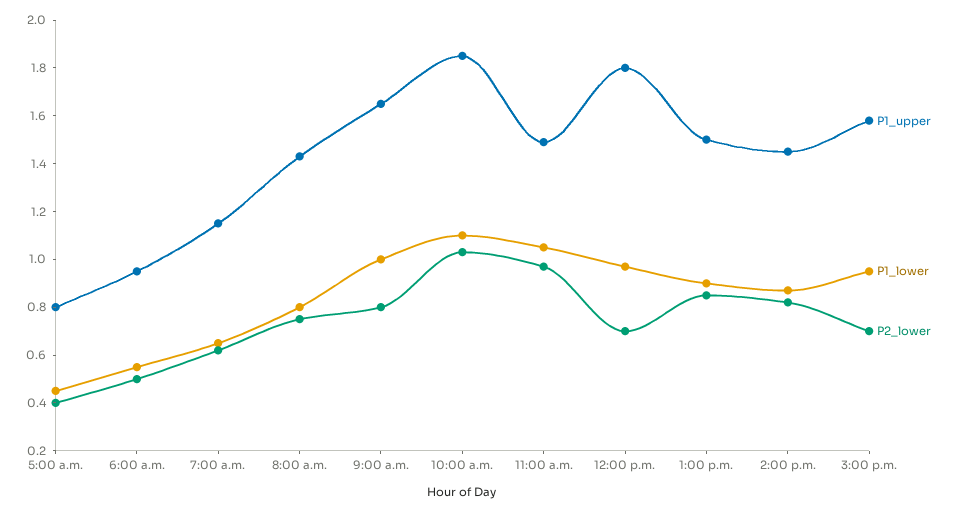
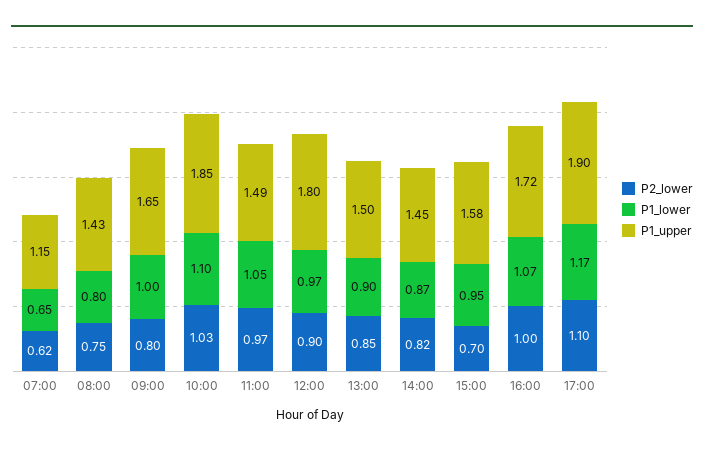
P1_upper, 5:00 a.m.: 0.8 -> none
P1_lower, 5:00 a.m.: 0.45 -> none
P2_lower, 5:00 a.m.: 0.4 -> none
P1_upper, 6:00 a.m.: 0.95 -> none
P1_lower, 6:00 a.m.: 0.55 -> none
P2_lower, 6:00 a.m.: 0.5 -> none
P2_lower, 12:00 p.m.: 0.7 -> 0.9
P2_lower, 16:00: none -> 1
P1_lower, 16:00: none -> 1.07
P1_upper, 16:00: none -> 1.72
P2_lower, 17:00: none -> 1.1
P1_lower, 17:00: none -> 1.17
P1_upper, 17:00: none -> 1.9

